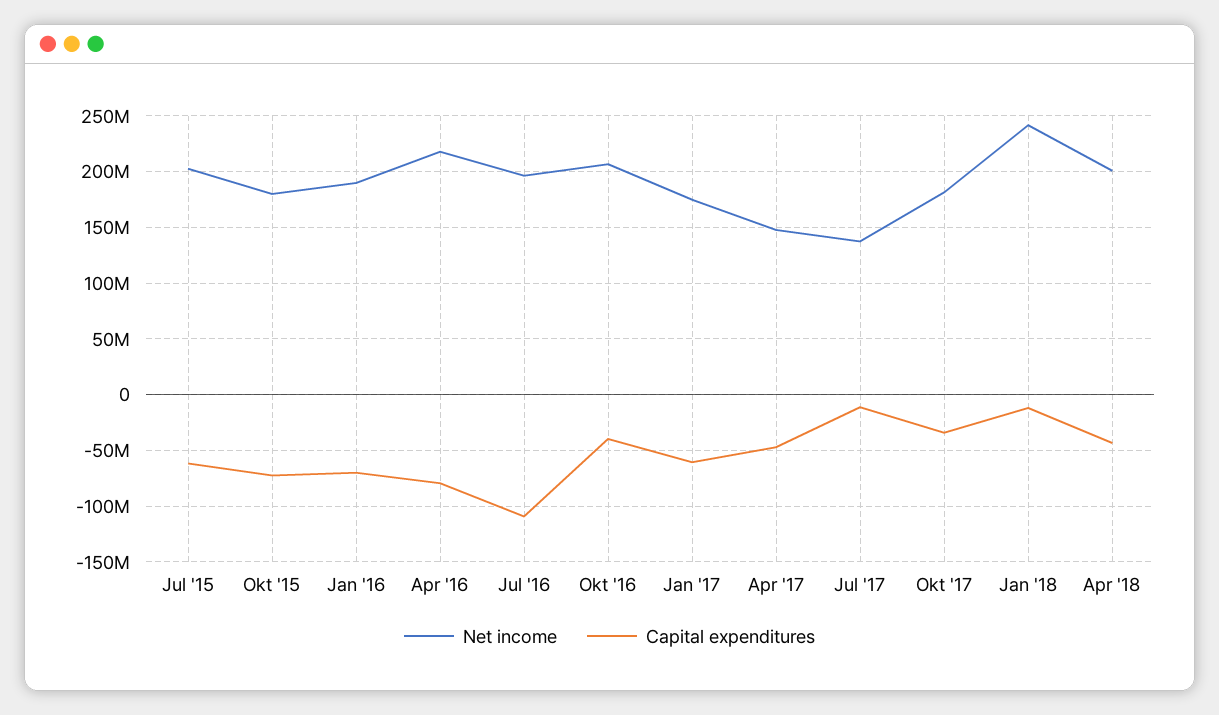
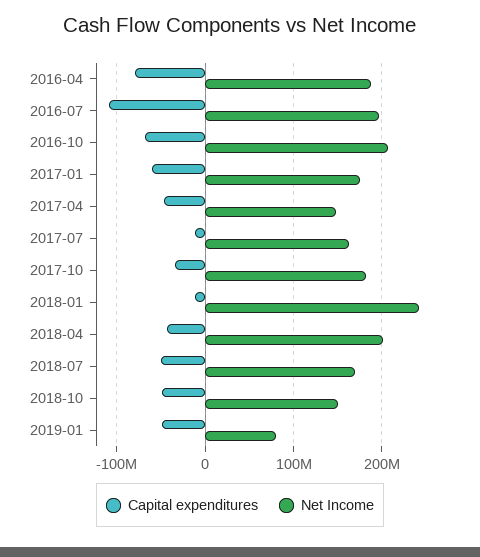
Net income, Jul '15: 200000000 -> none
Capital expenditures, Jul '15: -60000000 -> none
Net income, Okt '15: 180000000 -> none
Capital expenditures, Okt '15: -70000000 -> none
Net income, Jan '16: 190000000 -> none
Capital expenditures, Jan '16: -70000000 -> none
Net income, Apr '16: 220000000 -> 190000000
Capital expenditures, Okt '16: -40000000 -> -70000000
Net income, Jul '17: 140000000 -> 160000000
Capital expenditures, 2018-07: none -> -50000000
Net income, 2018-07: none -> 170000000
Capital expenditures, 2018-10: none -> -50000000
Net income, 2018-10: none -> 150000000
Capital expenditures, 2019-01: none -> -50000000
Net income, 2019-01: none -> 80000000

